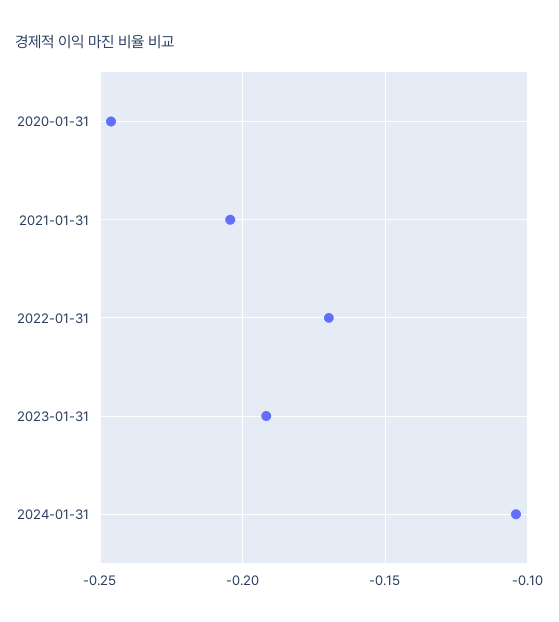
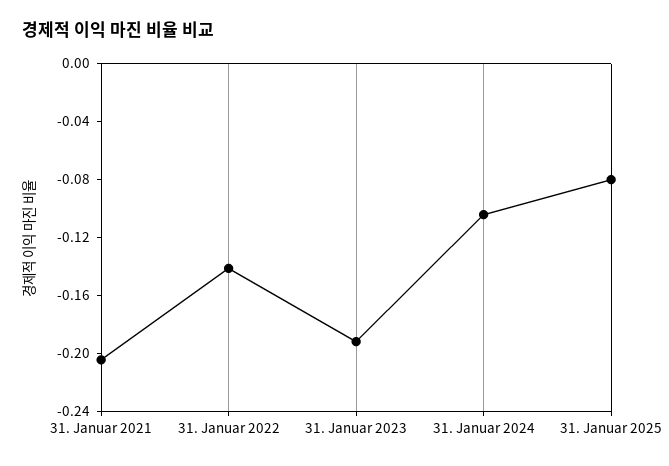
2020-01-31: -0.245 -> none
2022-01-31: -0.17 -> -0.14
31. Januar 2025: none -> -0.08

